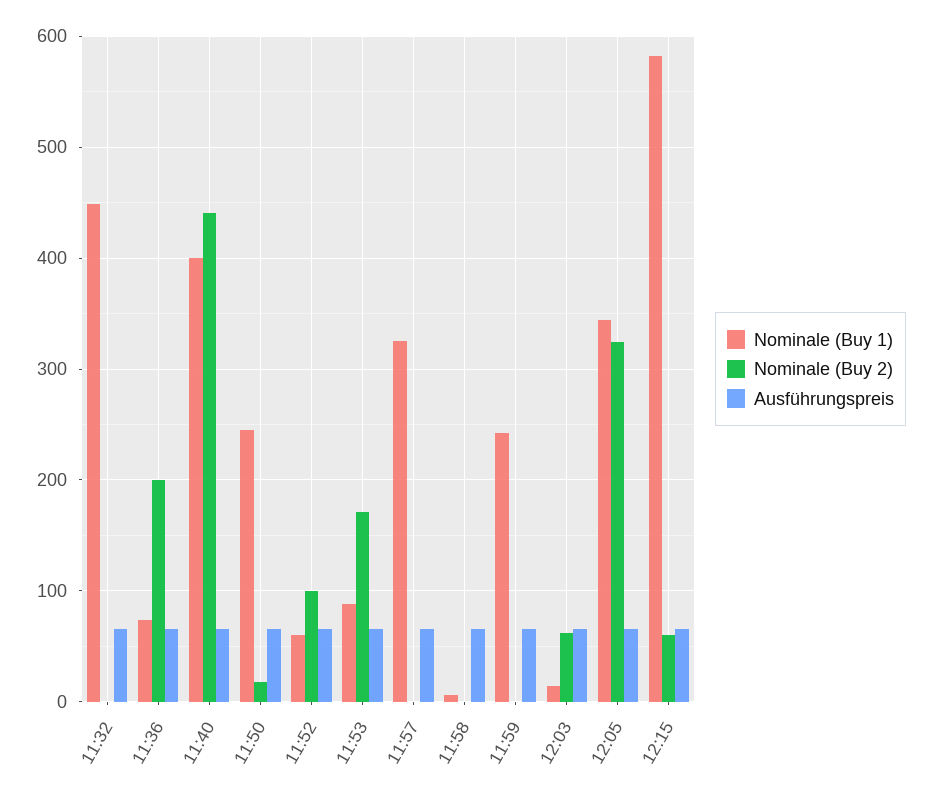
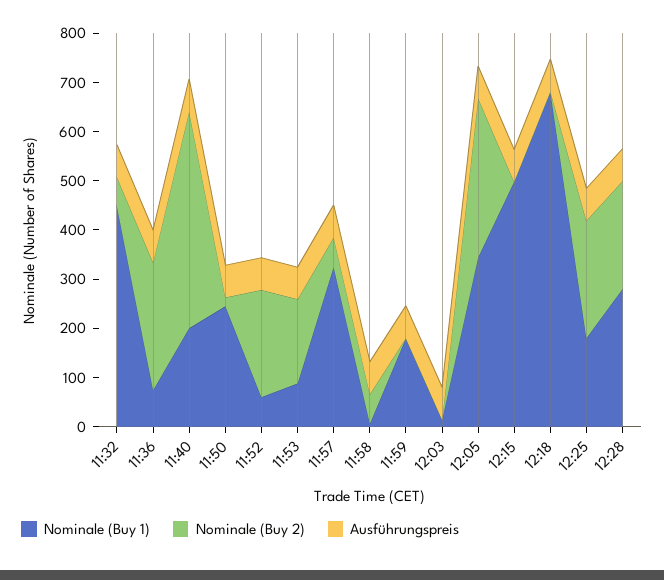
Nominale (Buy 2), 11:32: 0 -> 60
Nominale (Buy 2), 11:36: 200 -> 260
Nominale (Buy 1), 11:40: 400 -> 200
Nominale (Buy 2), 11:52: 100 -> 220
Nominale (Buy 2), 11:57: 0 -> 60
Nominale (Buy 2), 11:58: 0 -> 60
Nominale (Buy 1), 11:59: 240 -> 180
Nominale (Buy 2), 12:03: 60 -> 0
Nominale (Buy 1), 12:15: 580 -> 500
Nominale (Buy 2), 12:15: 60 -> 0
Nominale (Buy 1), 12:18: none -> 680
Nominale (Buy 2), 12:18: none -> 0
Ausführungspreis, 12:18: none -> 60
Nominale (Buy 1), 12:25: none -> 180
Nominale (Buy 2), 12:25: none -> 240
Ausführungspreis, 12:25: none -> 60
Nominale (Buy 1), 12:28: none -> 280
Nominale (Buy 2), 12:28: none -> 220
Ausführungspreis, 12:28: none -> 60

